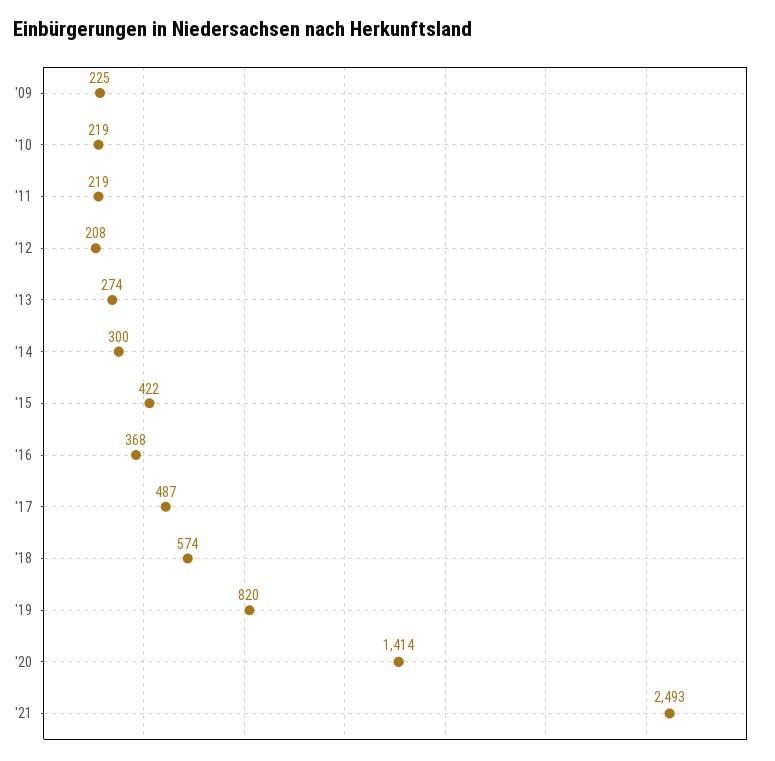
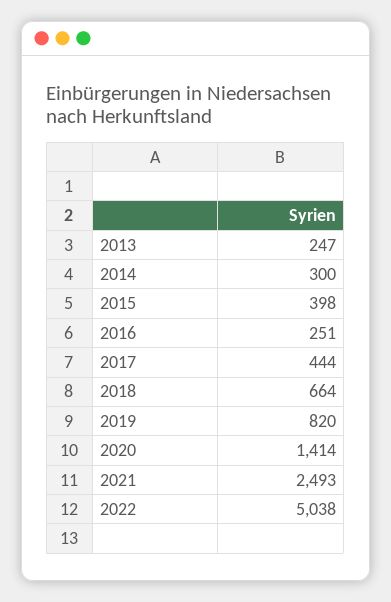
'09: 225 -> none
'10: 219 -> none
'11: 219 -> none
'12: 208 -> none
'13: 274 -> 247
'15: 422 -> 398
'16: 368 -> 251
'17: 487 -> 444
'18: 574 -> 664
2022: none -> 5038

